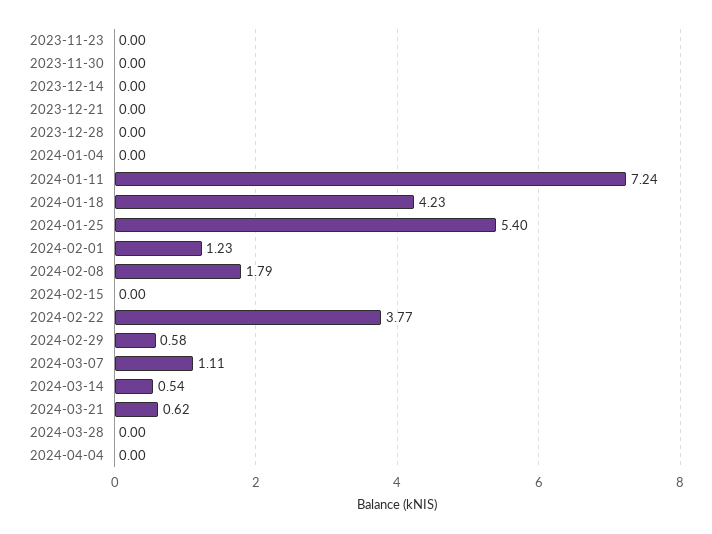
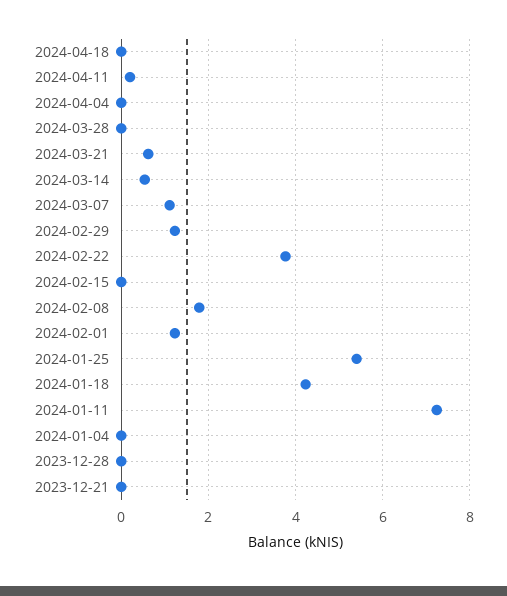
2023-11-23: 0 -> none
2023-11-30: 0 -> none
2023-12-14: 0 -> none
2024-02-29: 0.58 -> 1.2
2024-04-18: none -> 0
2024-04-11: none -> 0.2

